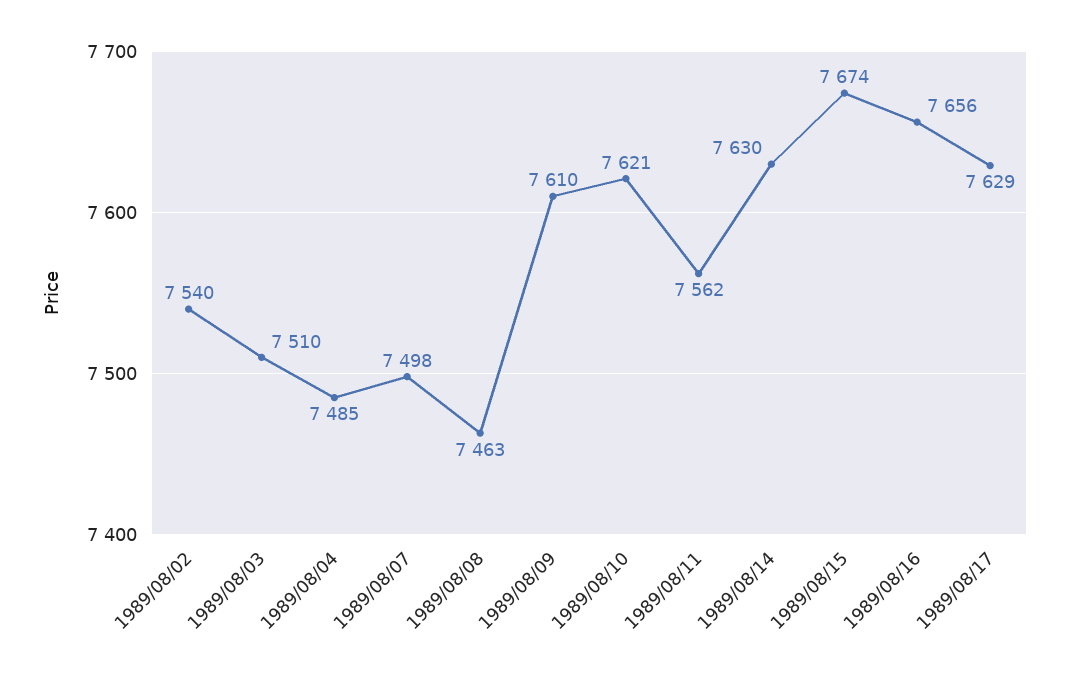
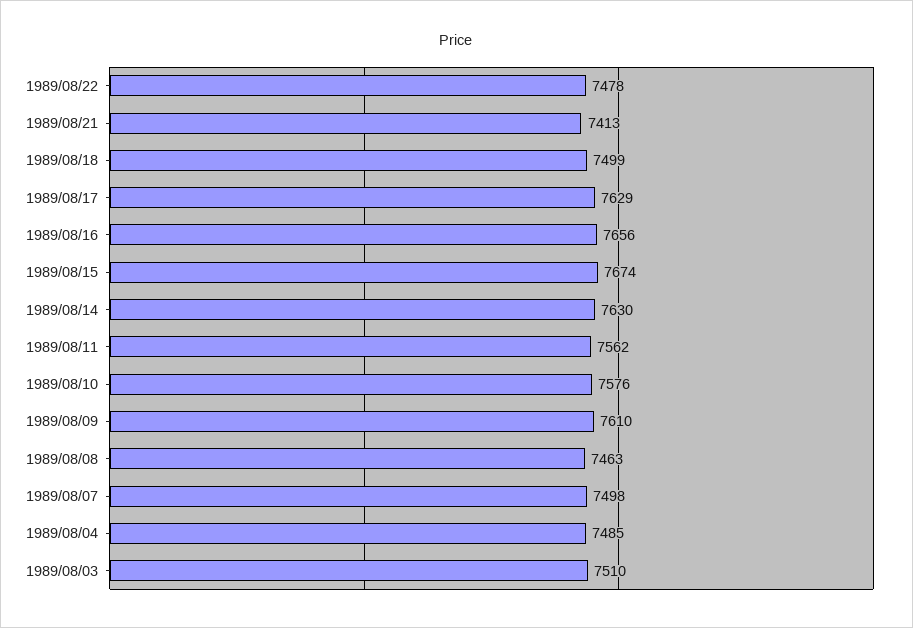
1989/08/02: 7540 -> none
1989/08/10: 7621 -> 7576
1989/08/22: none -> 7478
1989/08/21: none -> 7413
1989/08/18: none -> 7499

